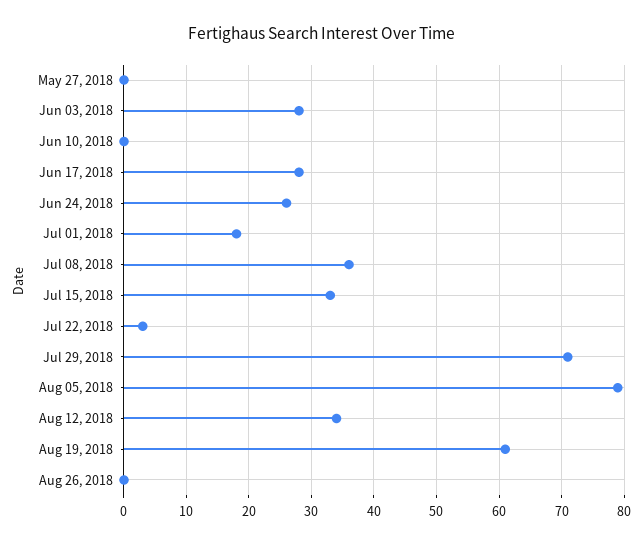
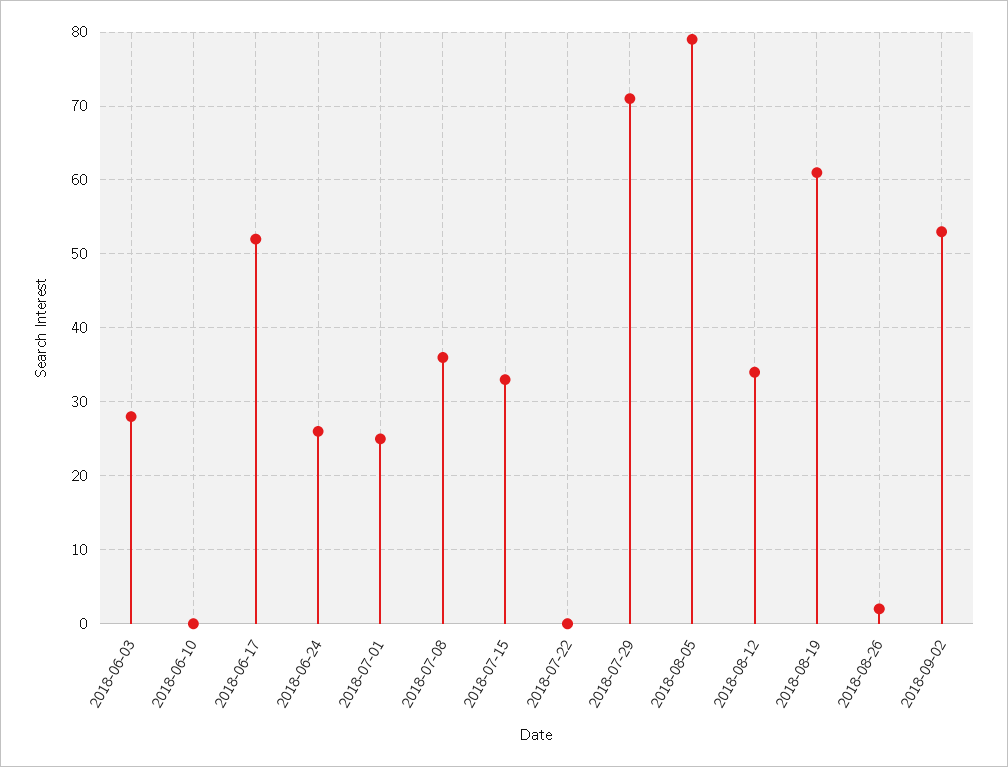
May 27, 2018: 0 -> none
Jun 17, 2018: 28 -> 52
Jul 01, 2018: 18 -> 25
Jul 22, 2018: 3 -> 0
Aug 26, 2018: 0 -> 2
2018-09-02: none -> 53

